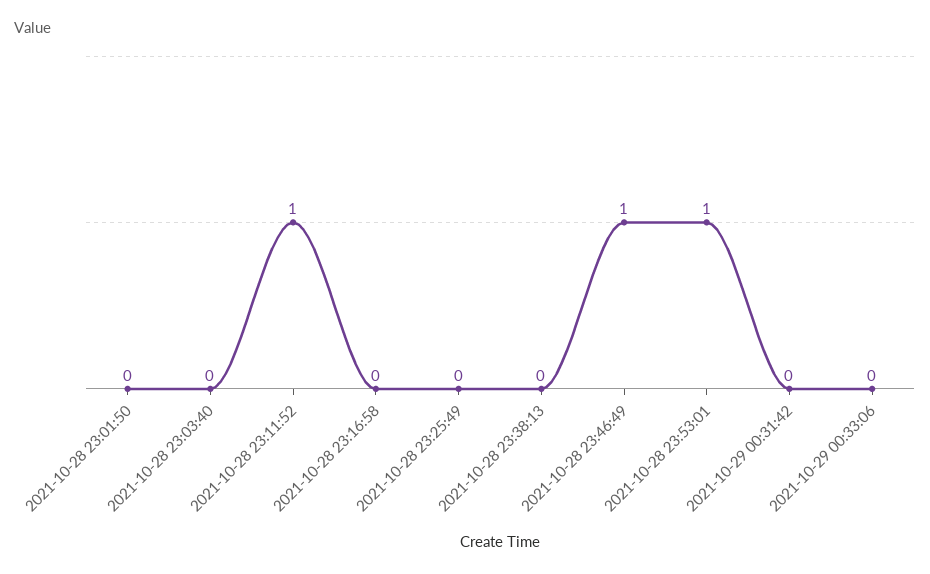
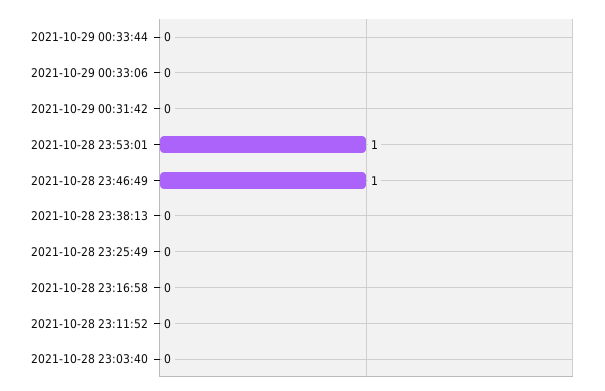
2021-10-28 23:01:50: 0 -> none
2021-10-28 23:11:52: 1 -> 0
2021-10-29 00:33:44: none -> 0

